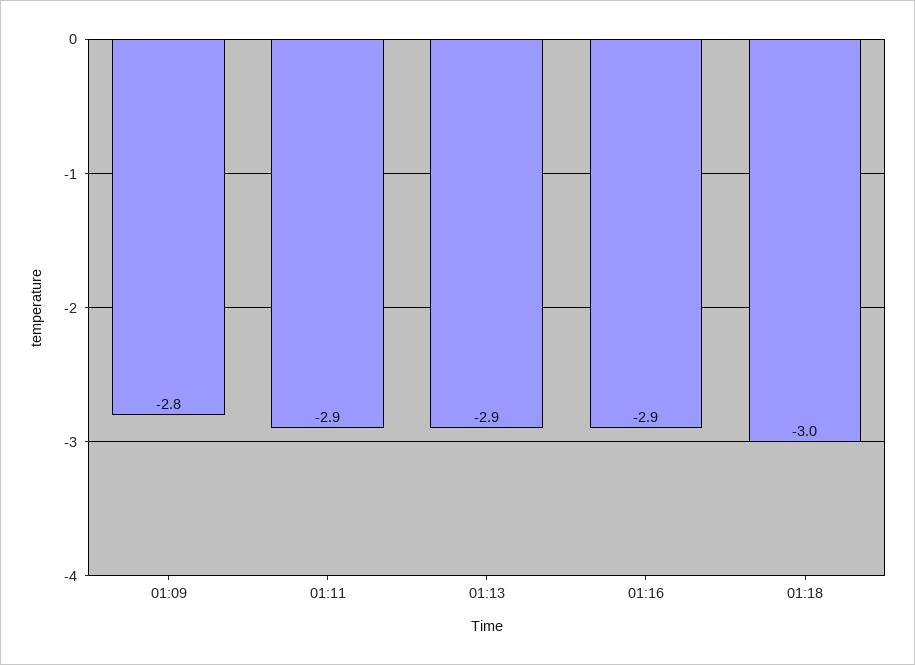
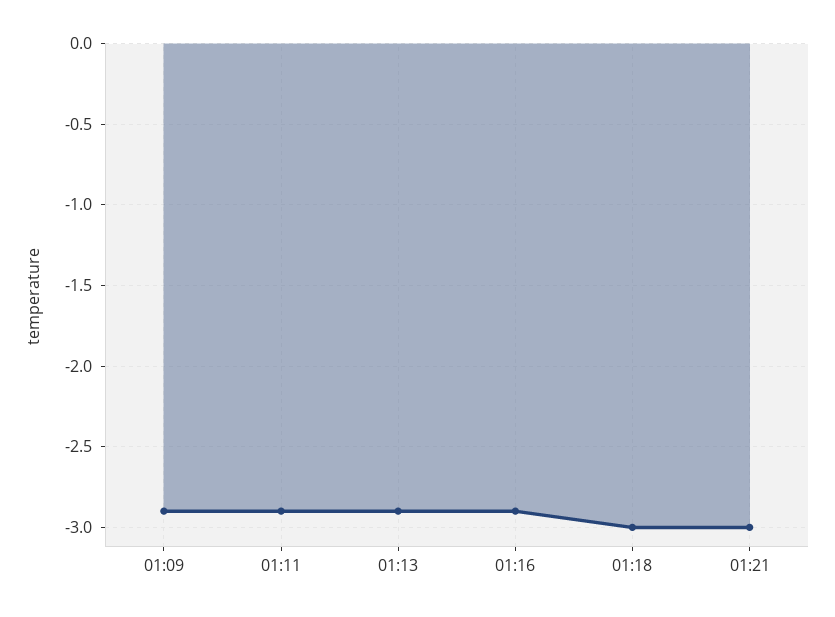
01:09: -2.8 -> -2.9
01:21: none -> -3

